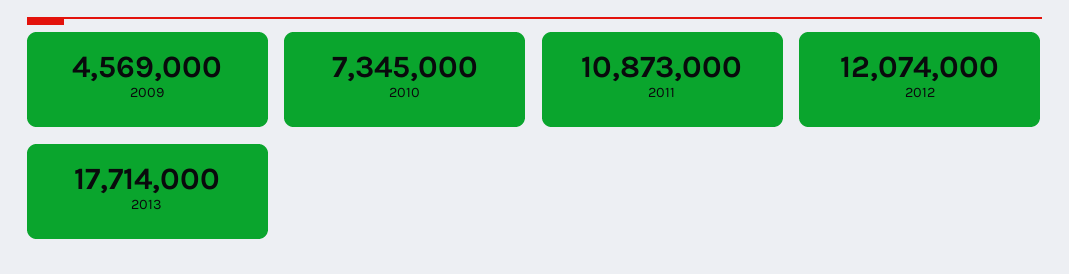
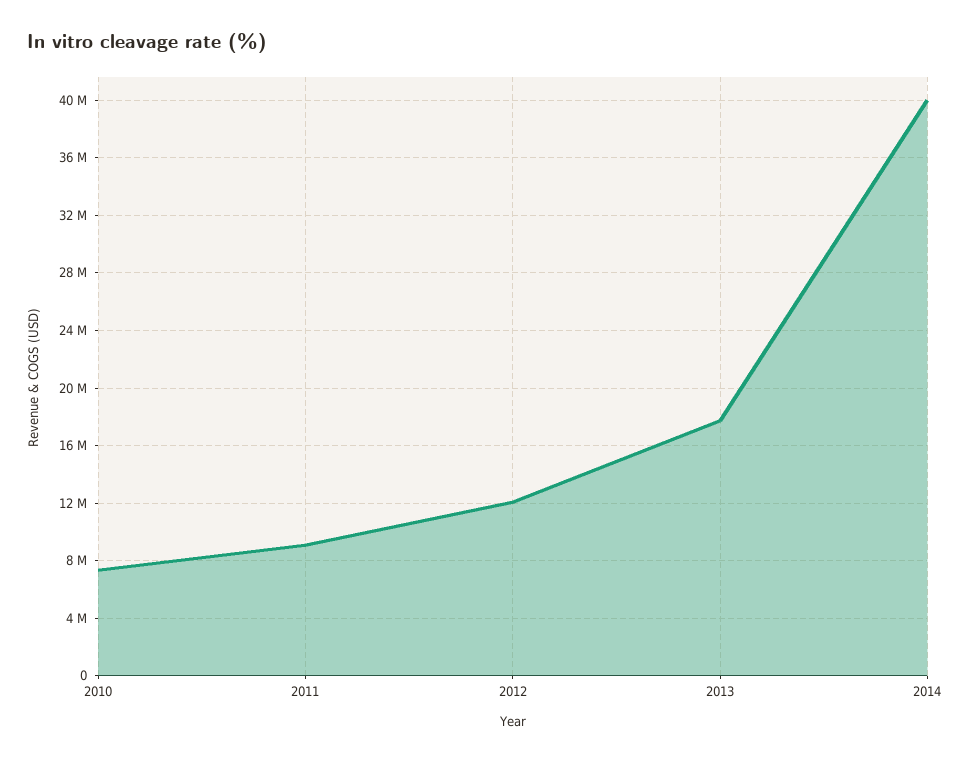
2009: 4569000 -> none
2011: 10873000 -> 9000000
2014: none -> 40000000

